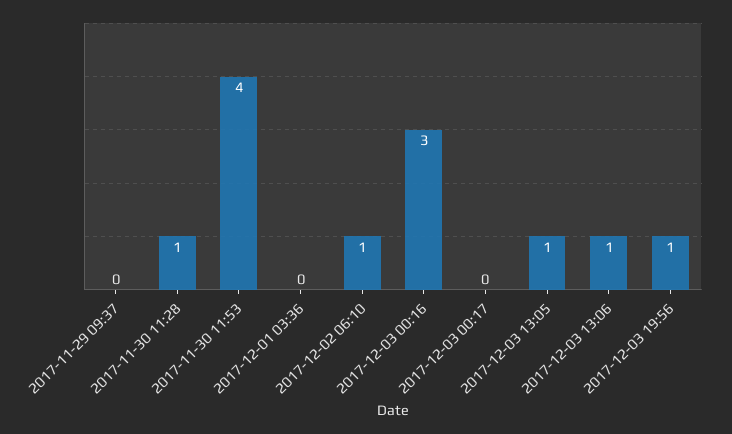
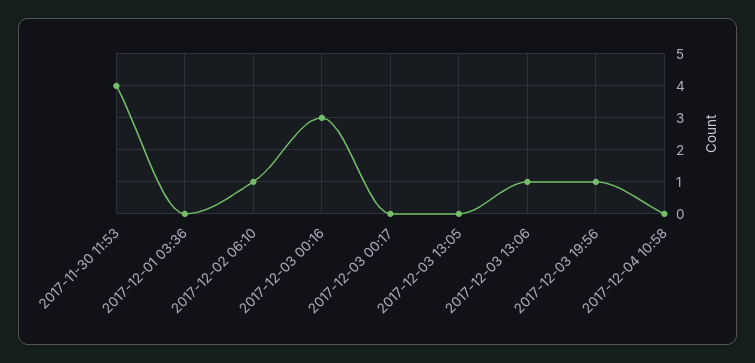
2017-11-29 09:37: 0 -> none
2017-11-30 11:28: 1 -> none
2017-12-03 13:05: 1 -> 0
2017-12-04 10:58: none -> 0

